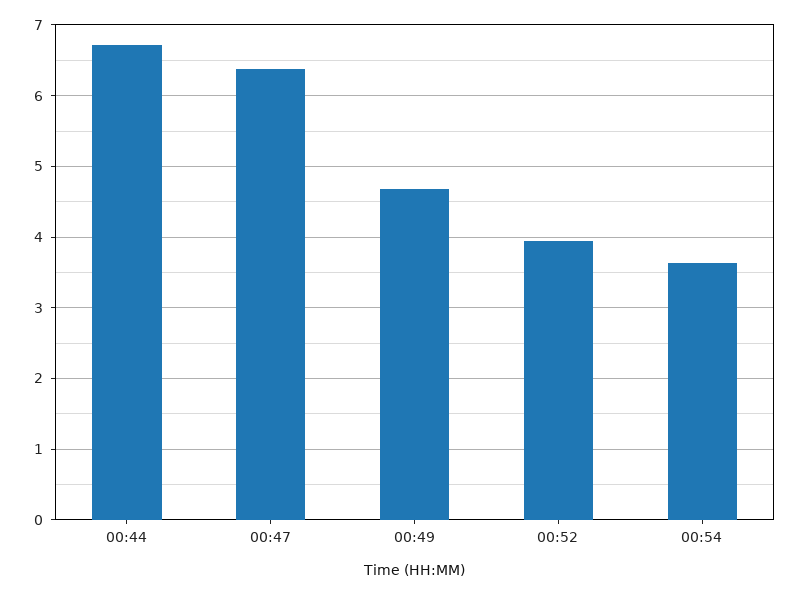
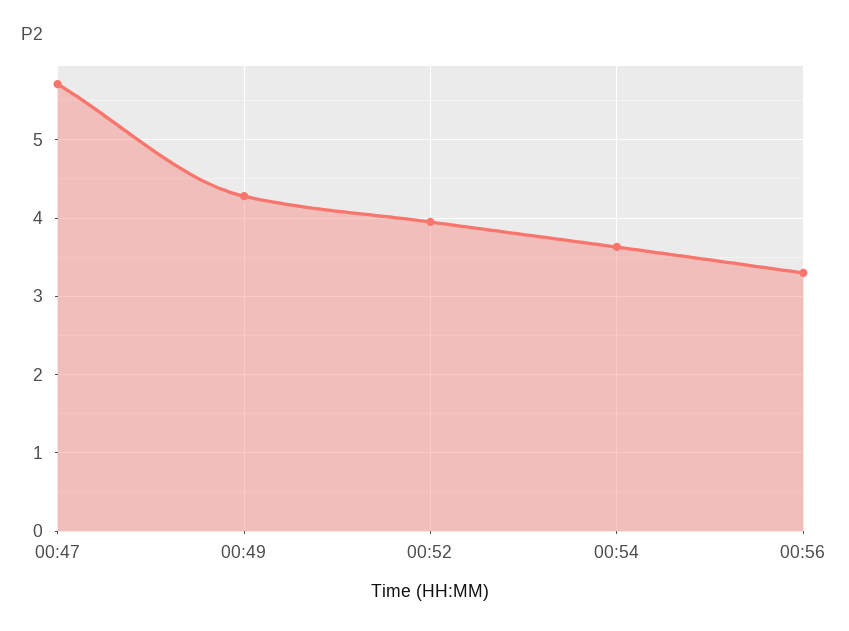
00:44: 6.7 -> none
00:47: 6.4 -> 5.7
00:49: 4.7 -> 4.3
00:56: none -> 3.3

